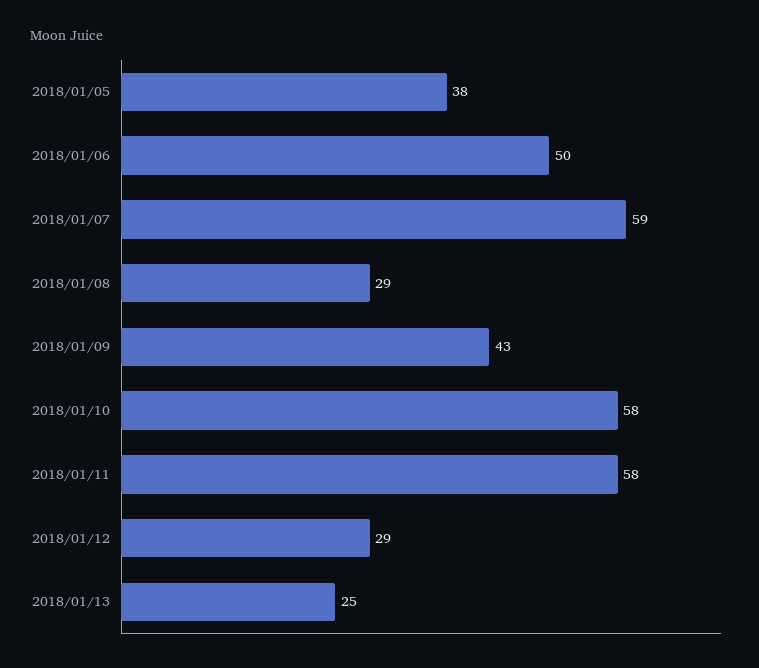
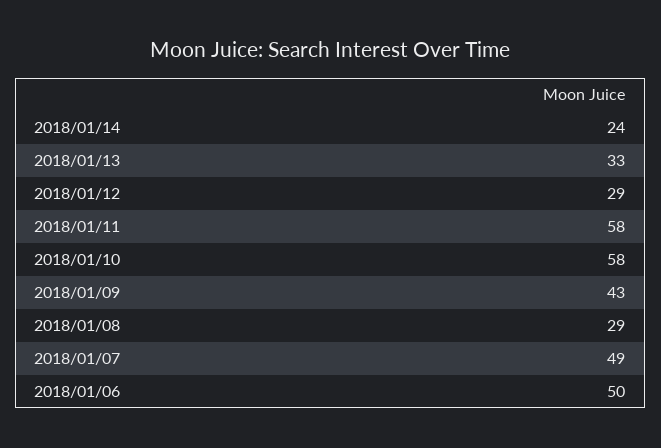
2018/01/05: 38 -> none
2018/01/07: 59 -> 49
2018/01/13: 25 -> 33
2018/01/14: none -> 24

